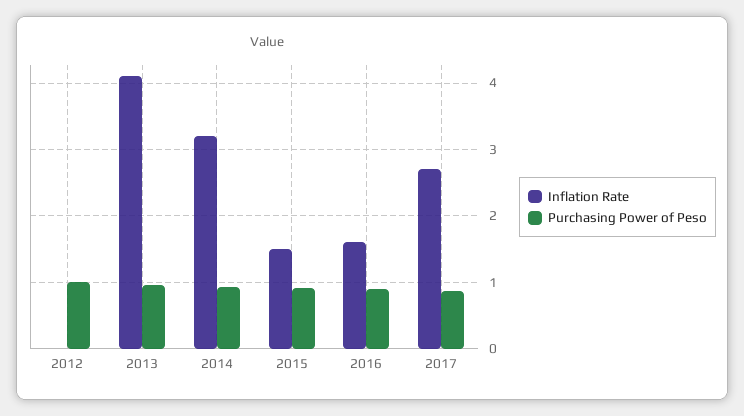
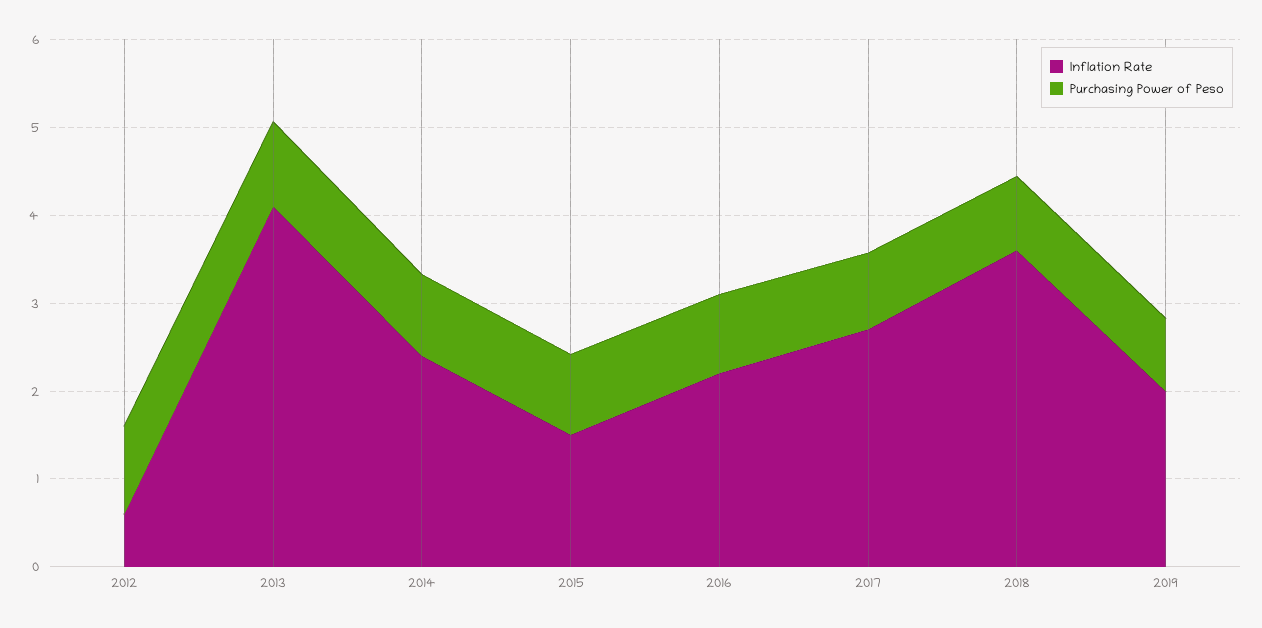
Inflation Rate, 2012: 0 -> 0.6
Inflation Rate, 2014: 3.2 -> 2.4
Inflation Rate, 2016: 1.6 -> 2.2
Inflation Rate, 2018: none -> 3.6
Purchasing Power of Peso, 2018: none -> 0.8
Inflation Rate, 2019: none -> 2
Purchasing Power of Peso, 2019: none -> 0.8

